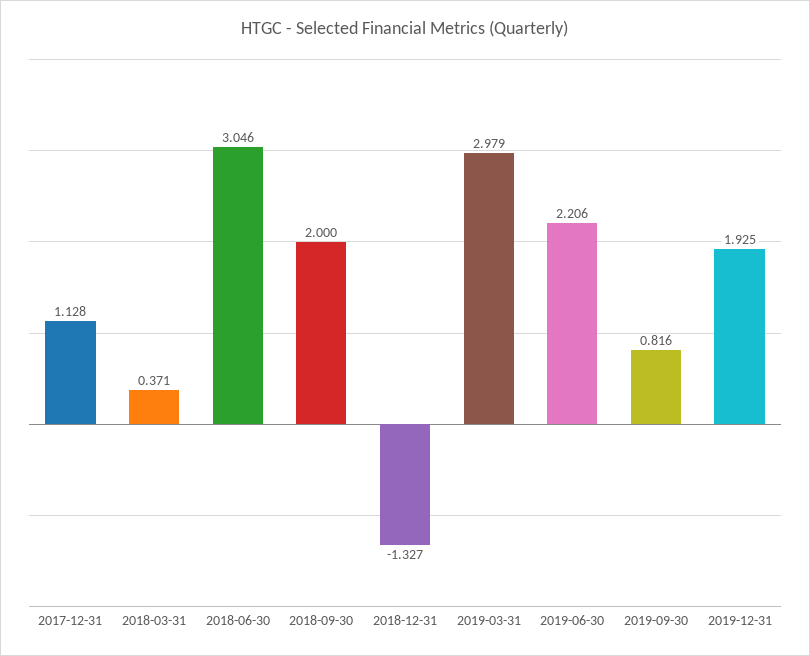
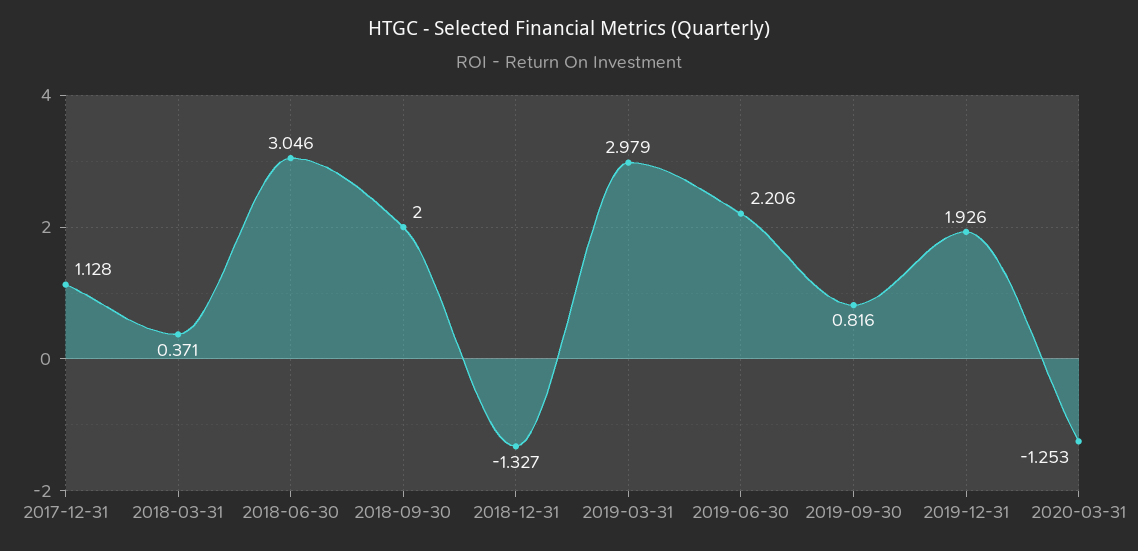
2019-12-31: 1.925 -> 1.926
2020-03-31: none -> -1.253

